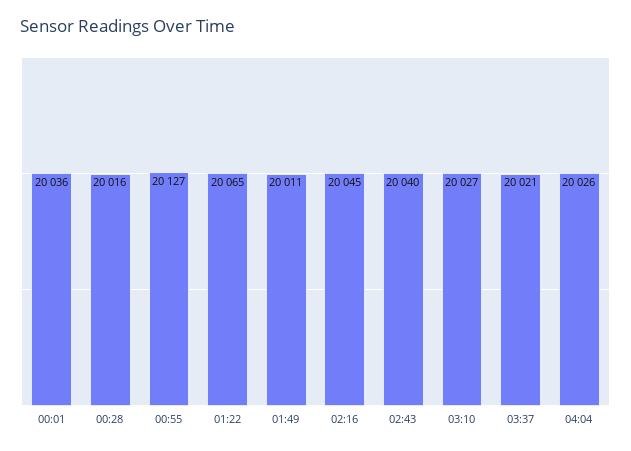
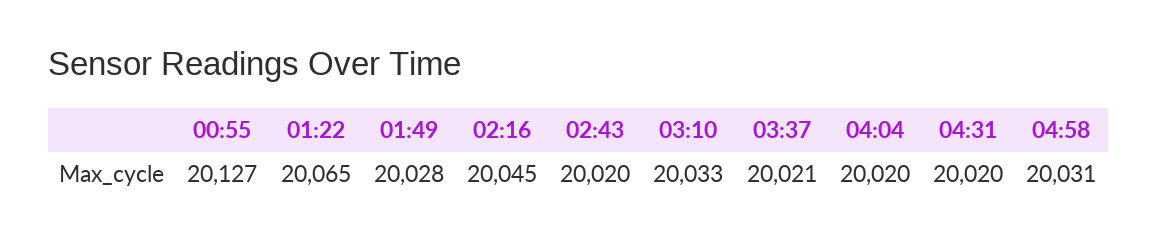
00:01: 20036 -> none
00:28: 20016 -> none
01:49: 20011 -> 20028
02:43: 20040 -> 20020
03:10: 20027 -> 20033
04:04: 20026 -> 20020
04:31: none -> 20020
04:58: none -> 20031

